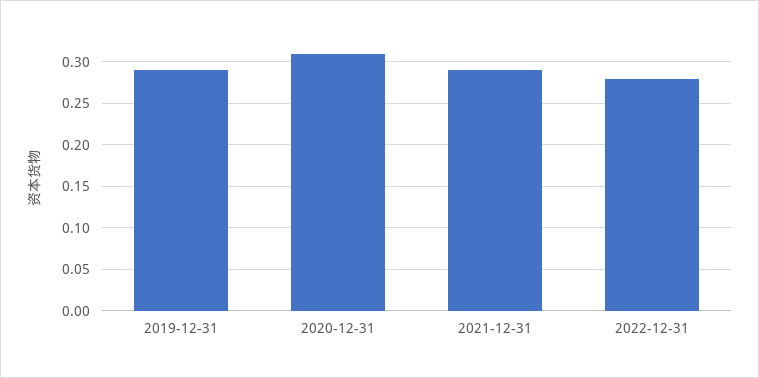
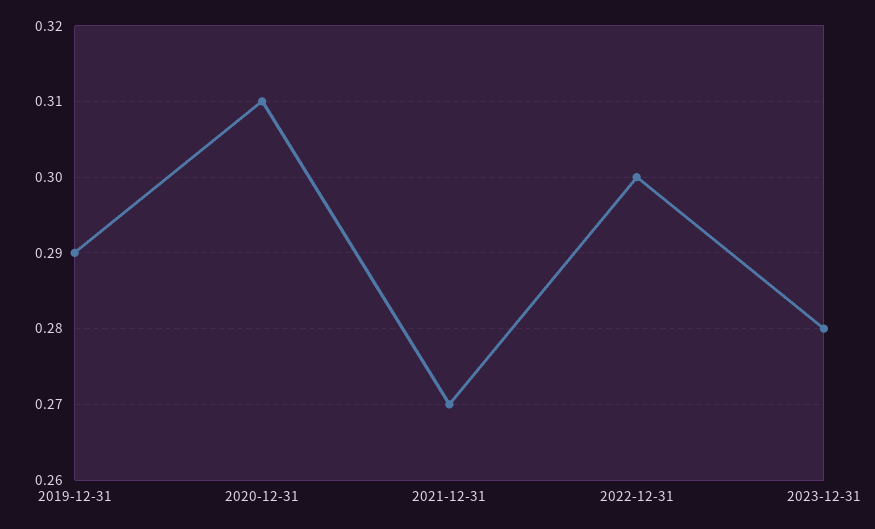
2021-12-31: 0.29 -> 0.27
2022-12-31: 0.28 -> 0.3
2023-12-31: none -> 0.28

